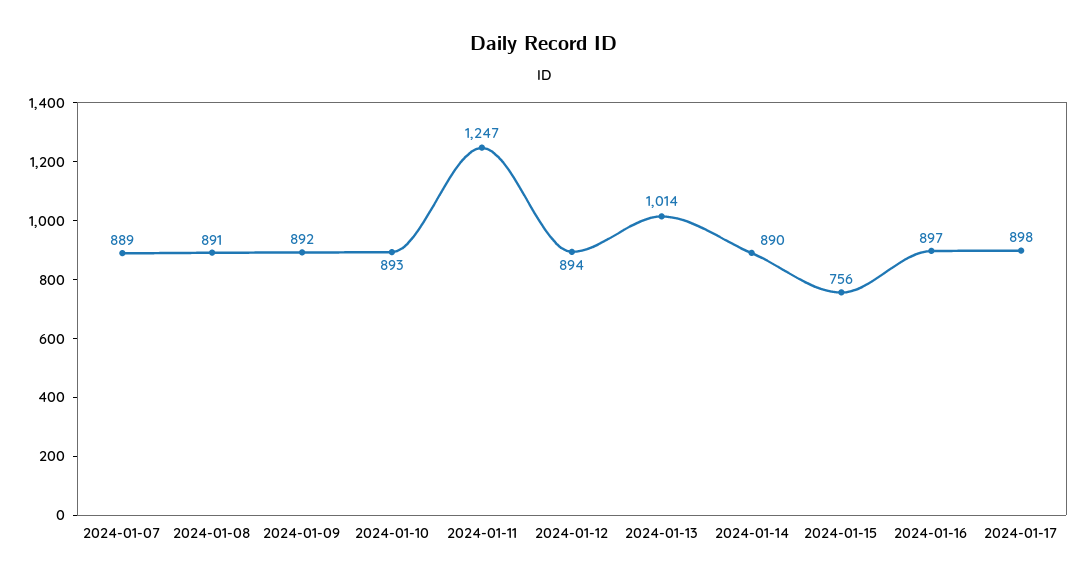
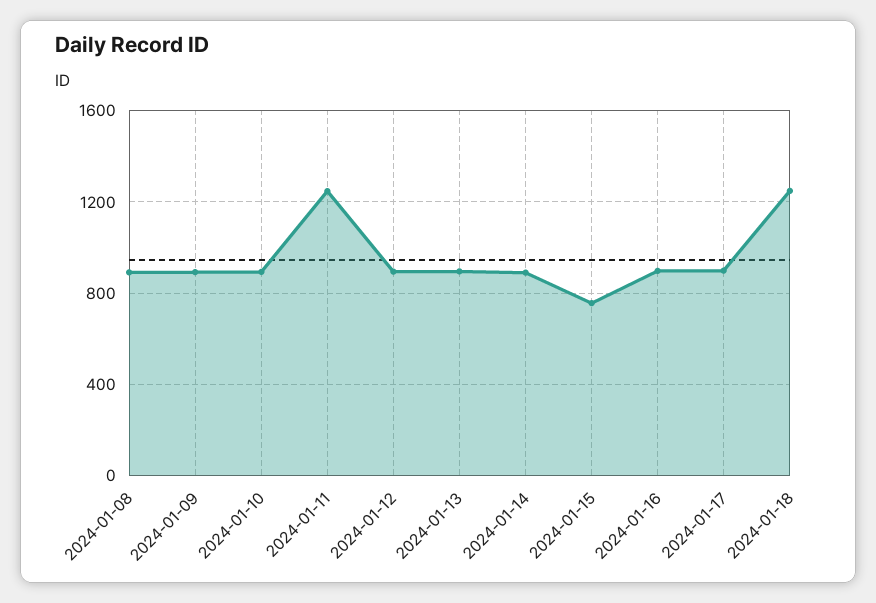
2024-01-07: 889 -> none
2024-01-13: 1014 -> 900
2024-01-18: none -> 1250

